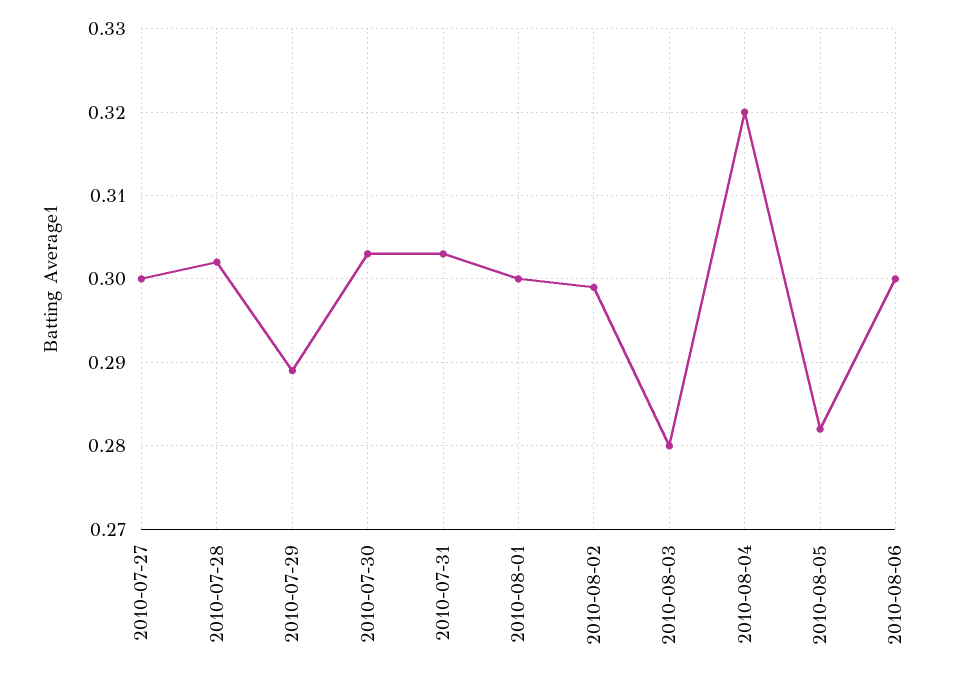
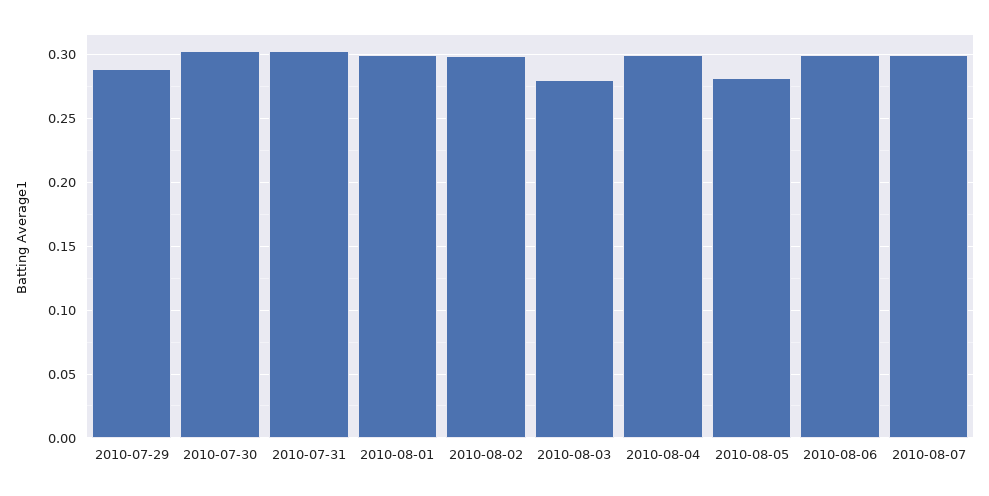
2010-07-27: 0.3 -> none
2010-07-28: 0.302 -> none
2010-08-04: 0.32 -> 0.3
2010-08-07: none -> 0.3

